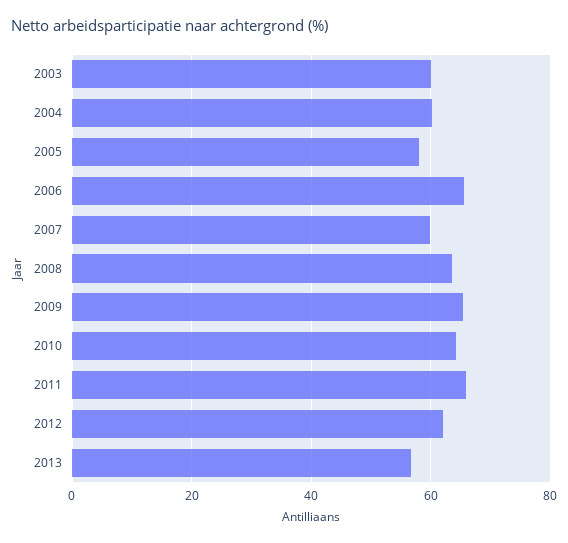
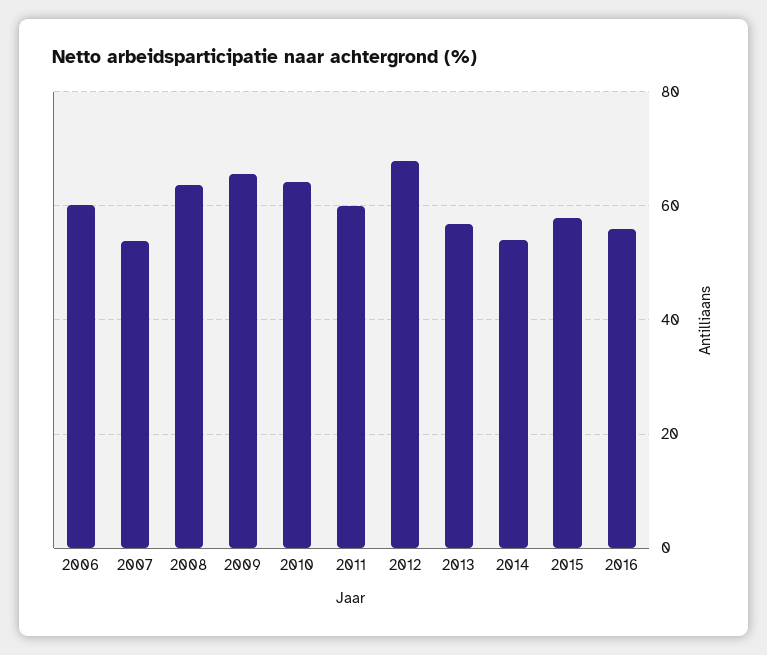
2003: 60 -> none
2004: 60 -> none
2005: 58 -> none
2006: 66 -> 60
2007: 60 -> 54
2011: 66 -> 60
2012: 62 -> 68
2014: none -> 54
2015: none -> 58
2016: none -> 56

